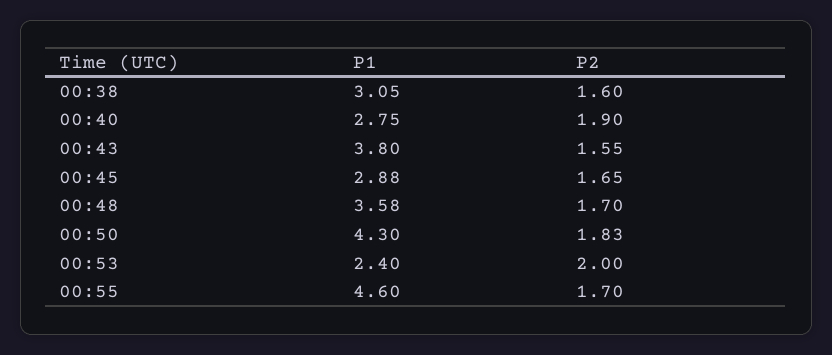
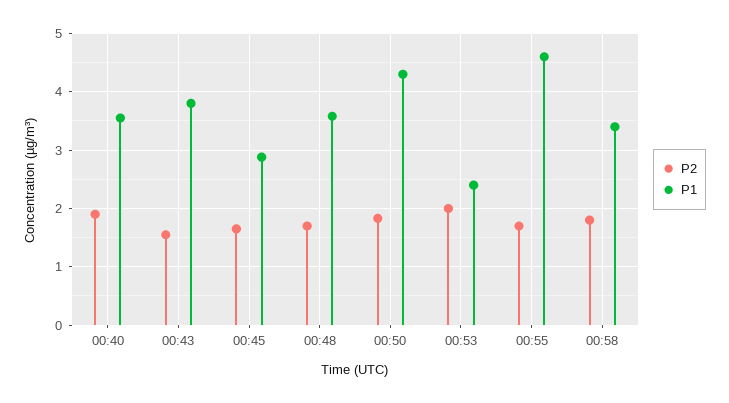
P1, 00:38: 3.05 -> none
P2, 00:38: 1.6 -> none
P1, 00:40: 2.75 -> 3.6
P2, 00:58: none -> 1.8
P1, 00:58: none -> 3.4

